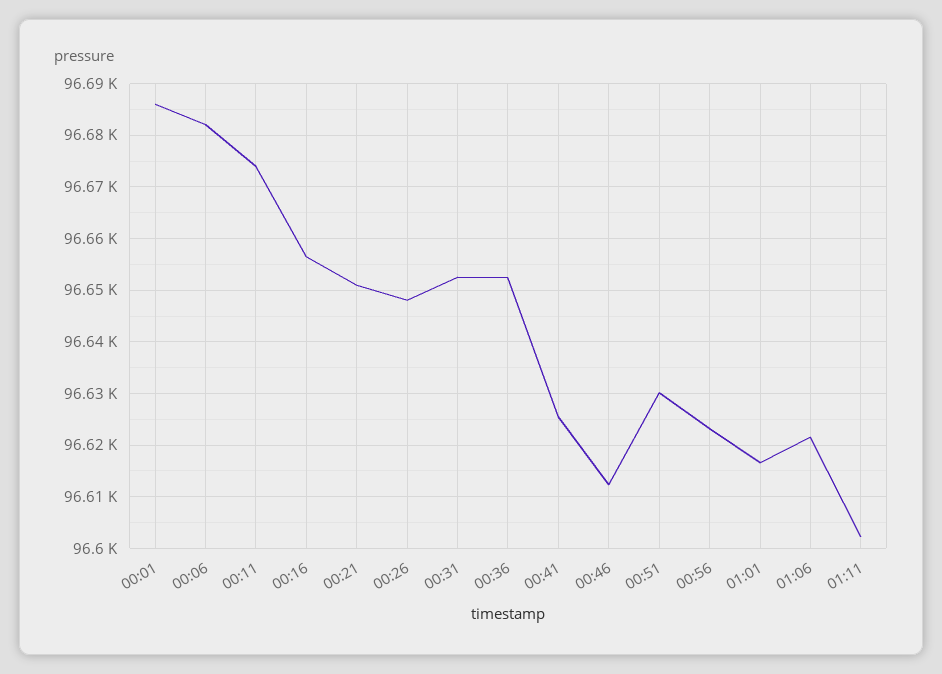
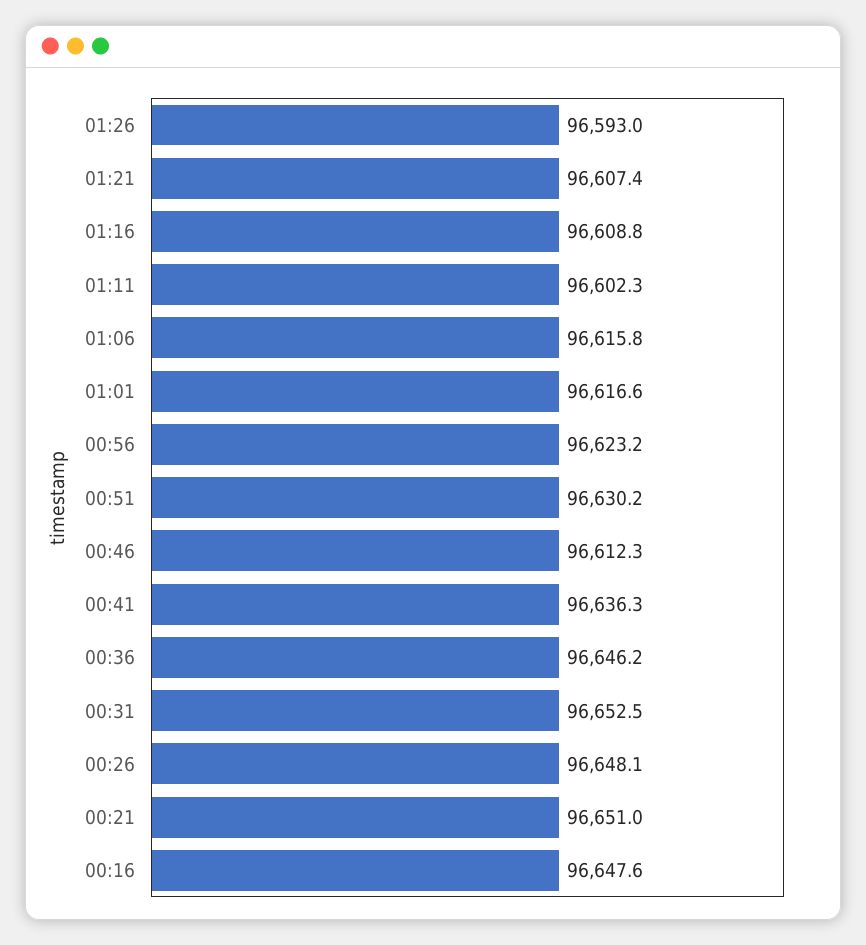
00:01: 96686 -> none
00:06: 96682 -> none
00:11: 96674 -> none
00:16: 96656 -> 96647.6
00:36: 96652 -> 96646.2
00:41: 96626 -> 96636.3
01:06: 96622 -> 96615.8
01:26: none -> 96593
01:21: none -> 96607.4
01:16: none -> 96608.8

